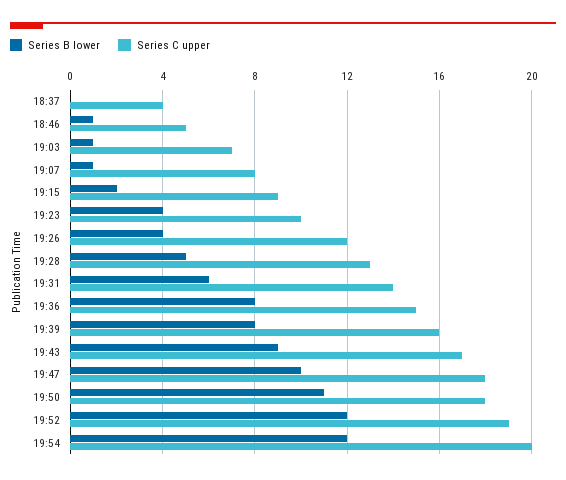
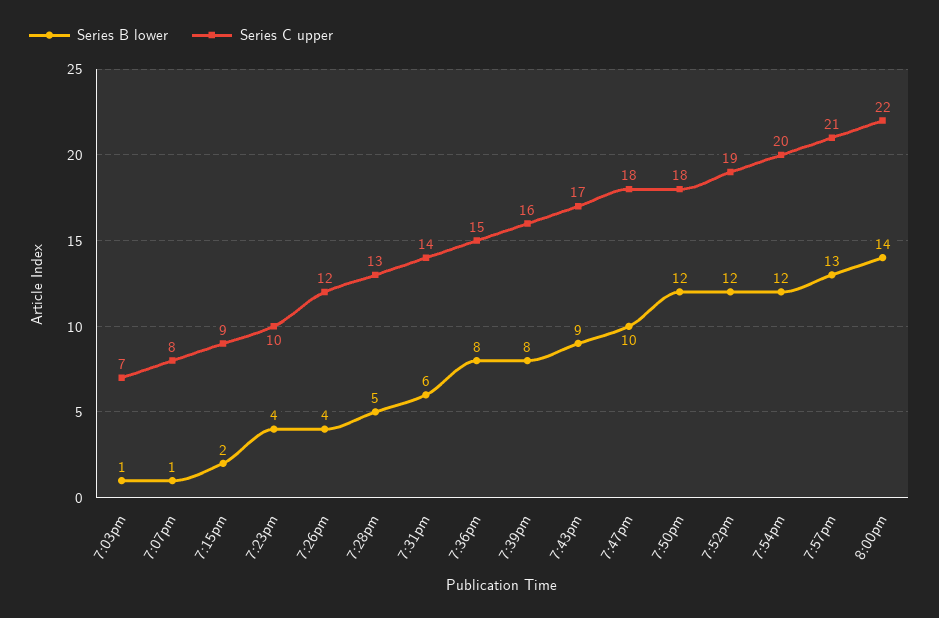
Series B lower, 18:37: 0 -> none
Series C upper, 18:37: 4 -> none
Series B lower, 18:46: 1 -> none
Series C upper, 18:46: 5 -> none
Series B lower, 19:50: 11 -> 12
Series B lower, 7:57pm: none -> 13
Series C upper, 7:57pm: none -> 21
Series B lower, 8:00pm: none -> 14
Series C upper, 8:00pm: none -> 22

